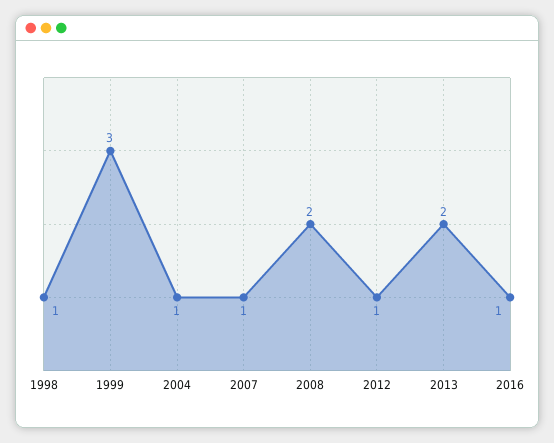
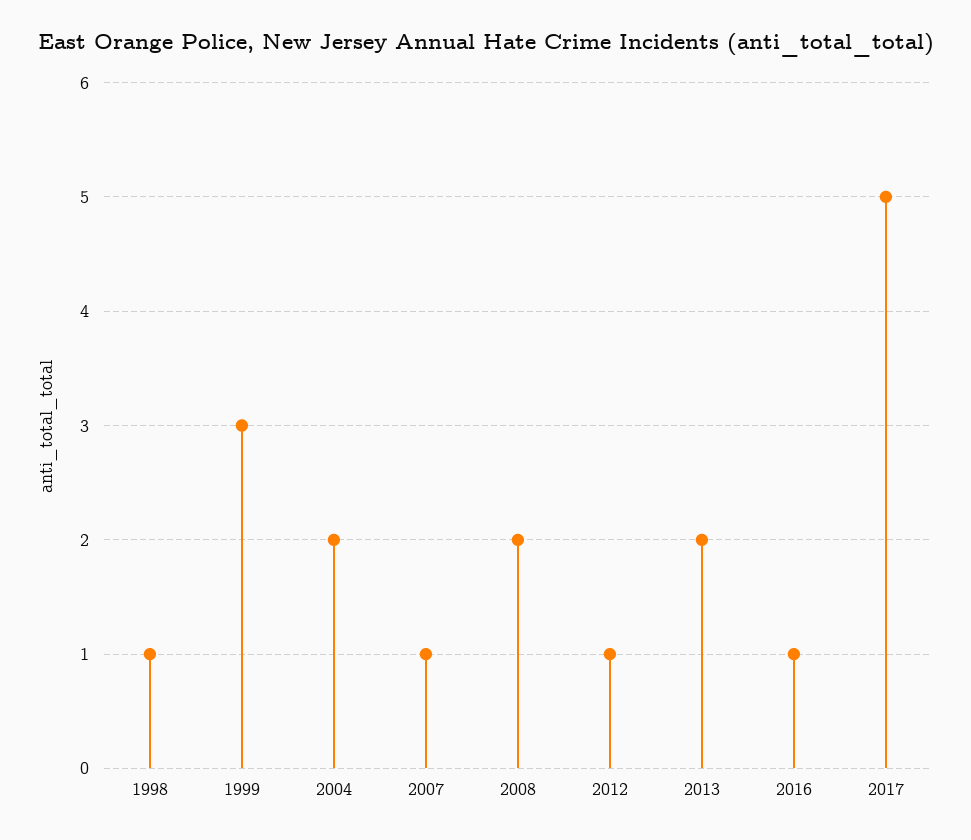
2004: 1 -> 2
2017: none -> 5

